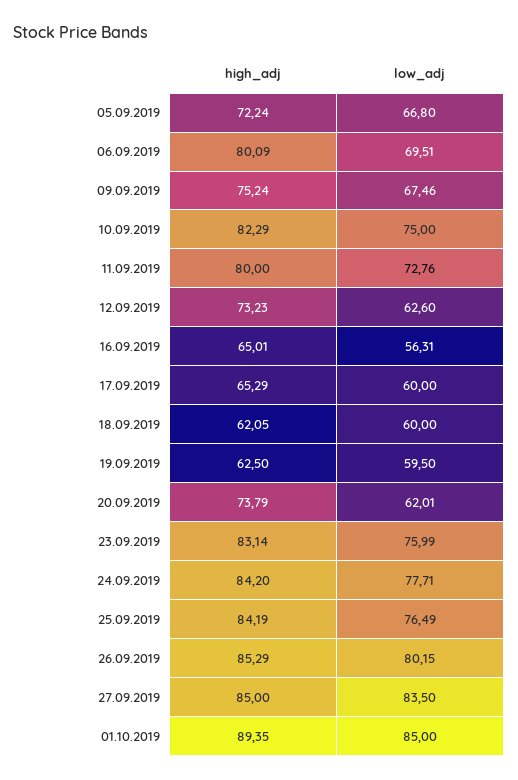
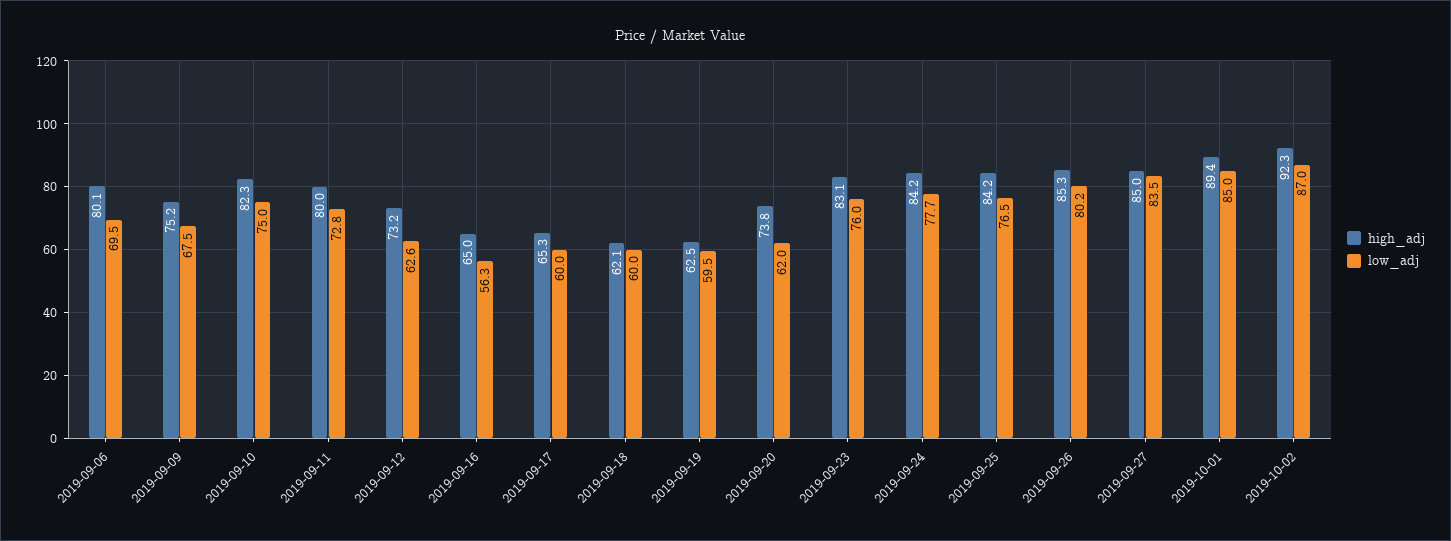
high_adj, 05.09.2019: 72.24 -> none
low_adj, 05.09.2019: 66.8 -> none
high_adj, 2019-10-02: none -> 92.3
low_adj, 2019-10-02: none -> 87

